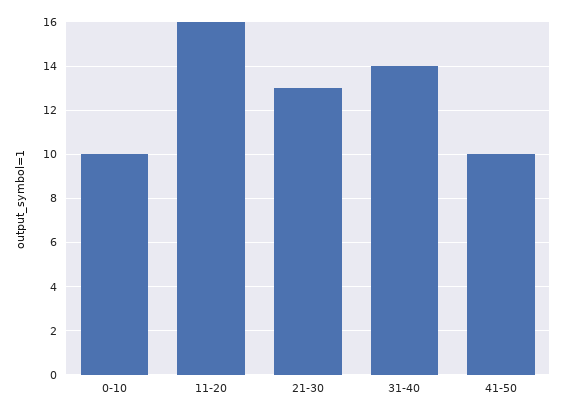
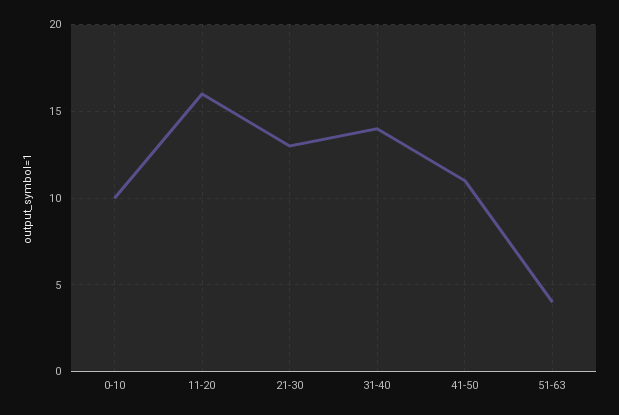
41-50: 10 -> 11
51-63: none -> 4

